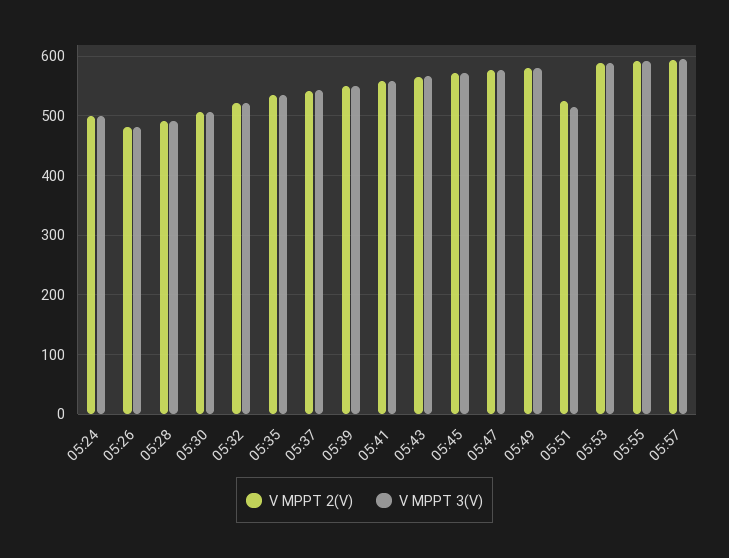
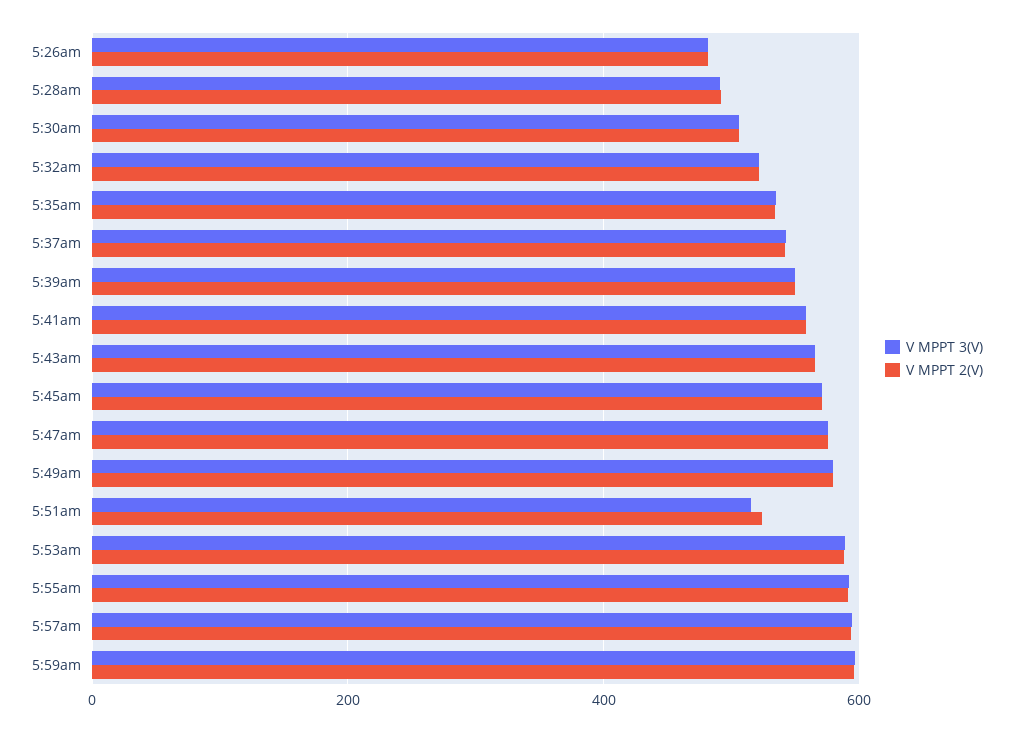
V MPPT 2(V), 05:24: 500 -> none
V MPPT 3(V), 05:24: 500 -> none
V MPPT 3(V), 5:59am: none -> 600
V MPPT 2(V), 5:59am: none -> 600

